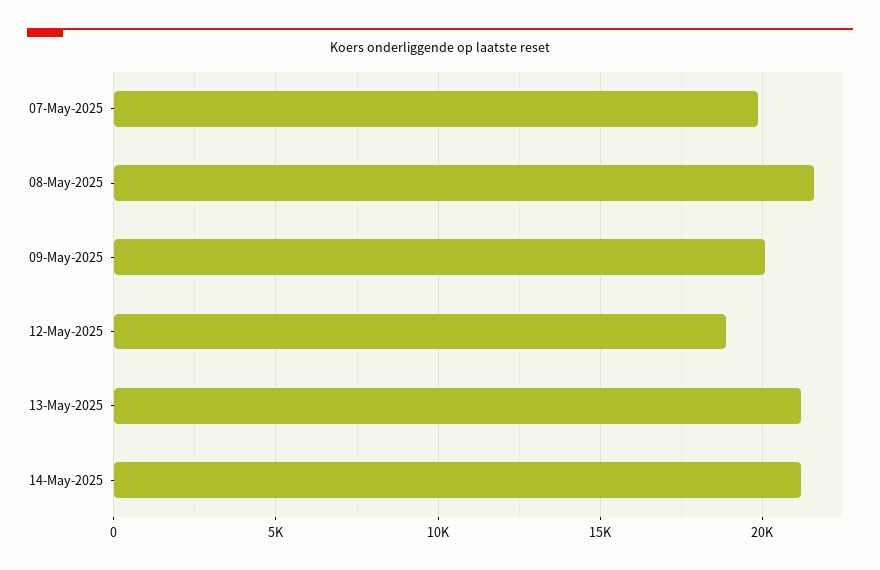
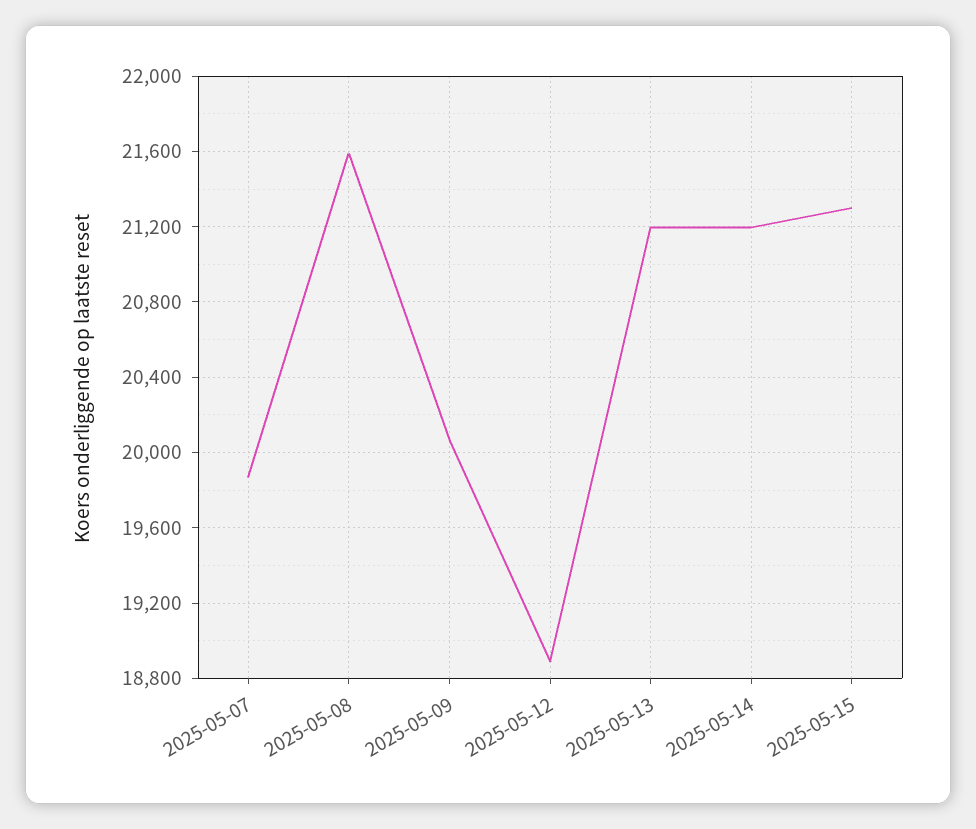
2025-05-15: none -> 21300

